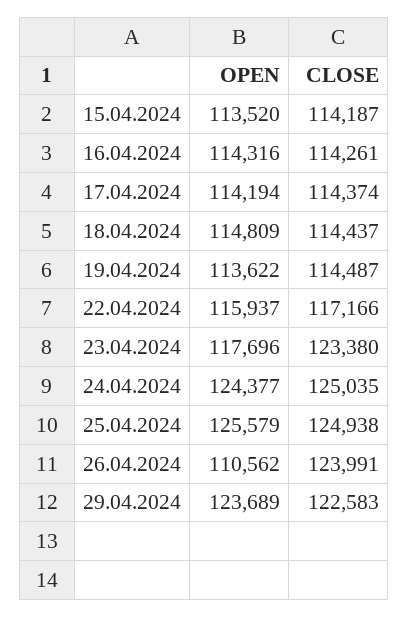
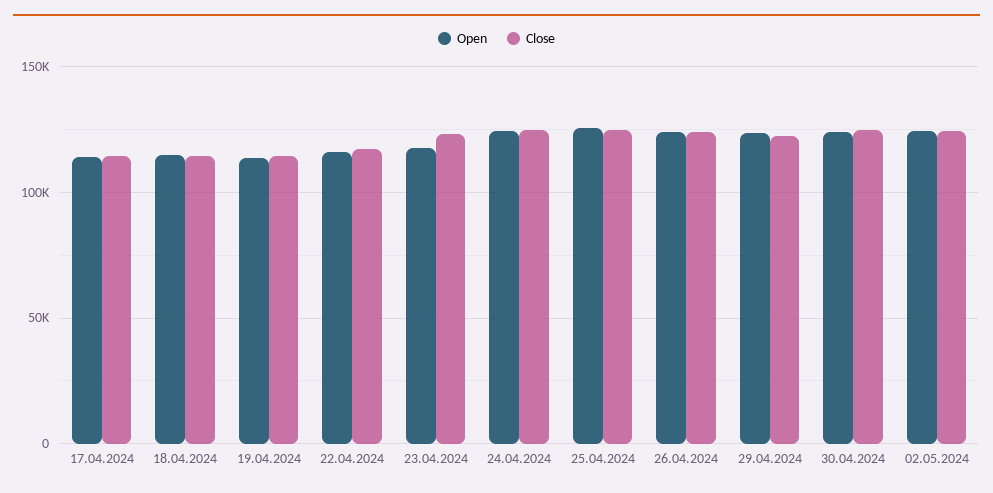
OPEN, 15.04.2024: 113520 -> none
CLOSE, 15.04.2024: 114187 -> none
OPEN, 16.04.2024: 114316 -> none
CLOSE, 16.04.2024: 114261 -> none
OPEN, 26.04.2024: 110562 -> 125000
OPEN, 30.04.2024: none -> 125000
CLOSE, 30.04.2024: none -> 125000
OPEN, 02.05.2024: none -> 125000
CLOSE, 02.05.2024: none -> 125000

